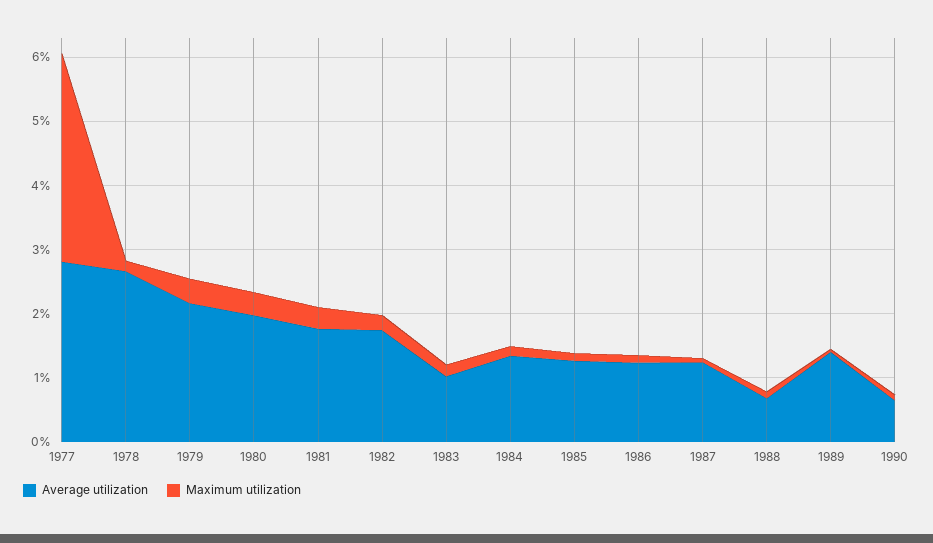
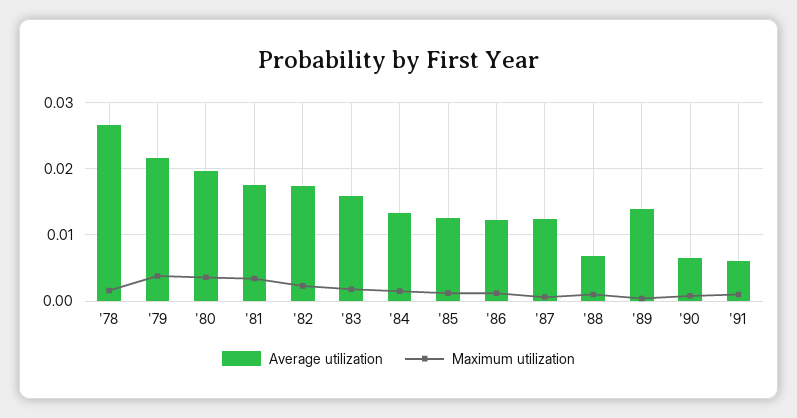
Average utilization, 1977: 0.028 -> none
Maximum utilization, 1977: 0.032 -> none
Average utilization, 1983: 0.01 -> 0.016
Average utilization, '91: none -> 0.006
Maximum utilization, '91: none -> 0.001

